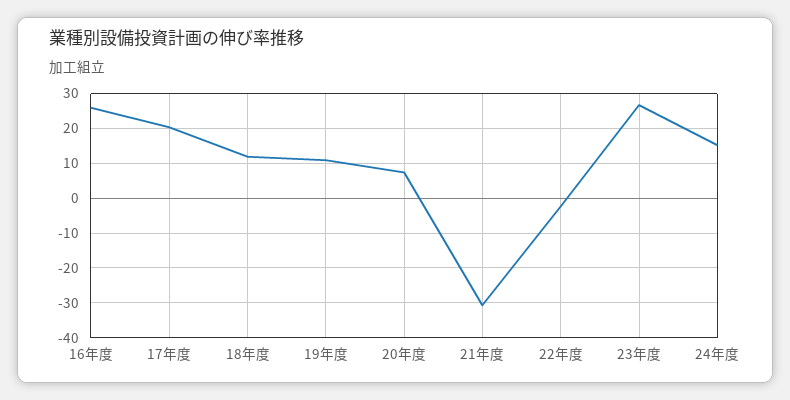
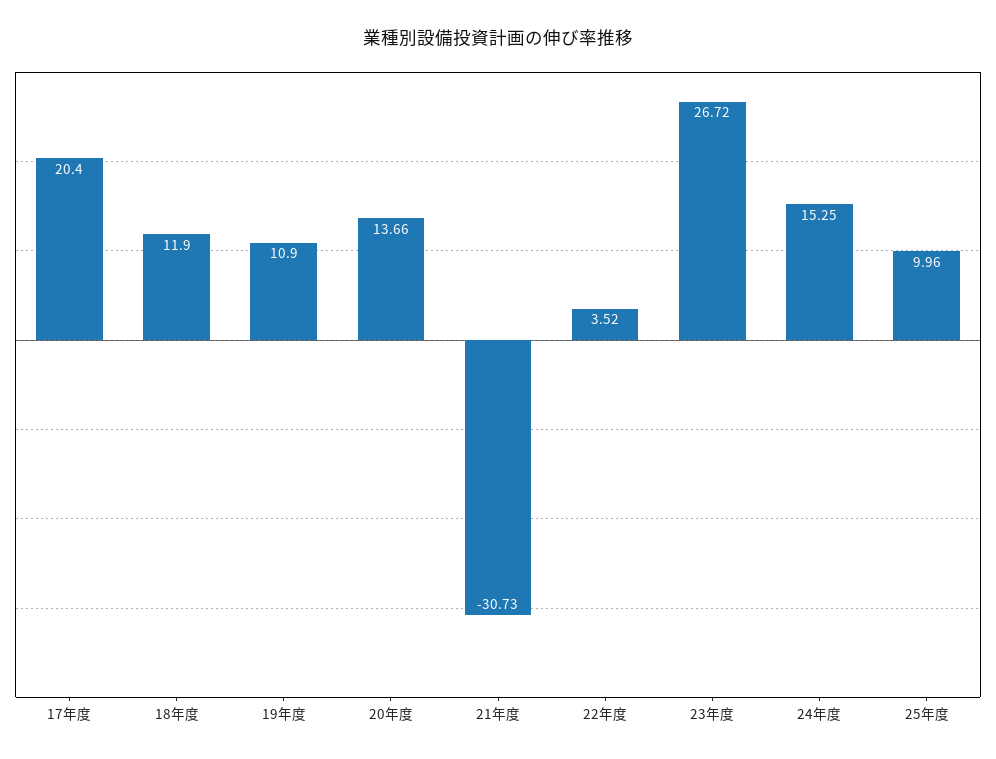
16年度: 26 -> none
20年度: 8 -> 13.66
22年度: -2 -> 3.52
25年度: none -> 9.96

